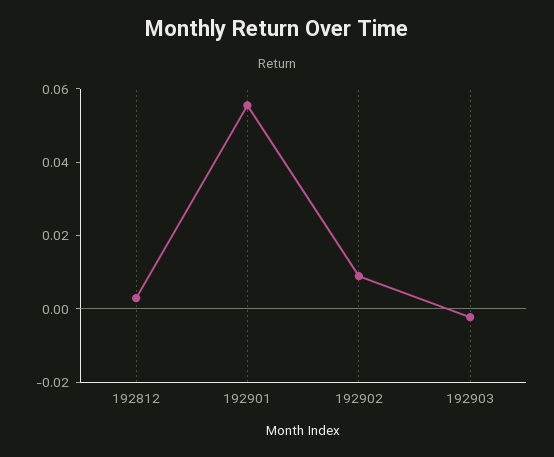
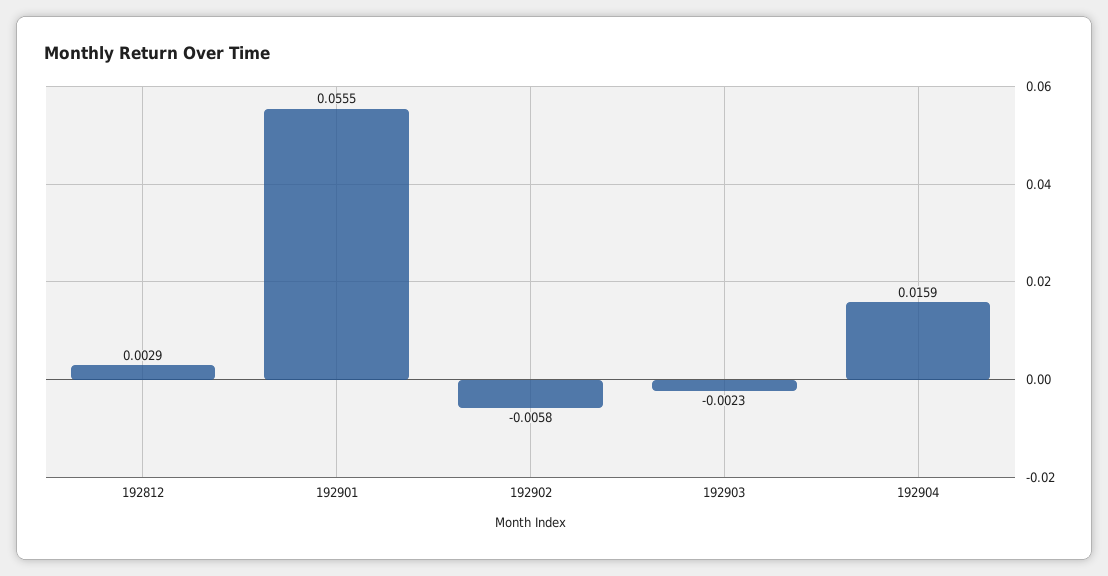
192902: 0.01 -> -0.0058
192904: none -> 0.0159

